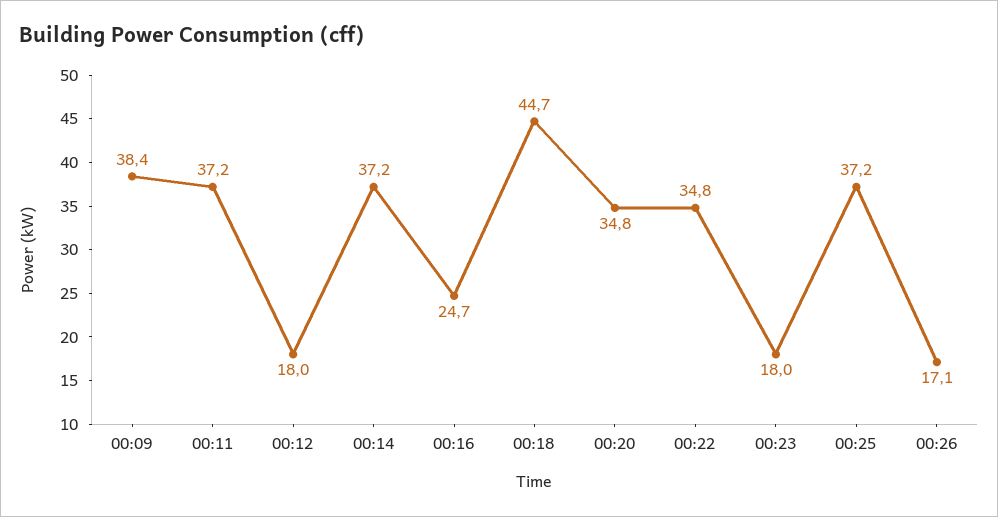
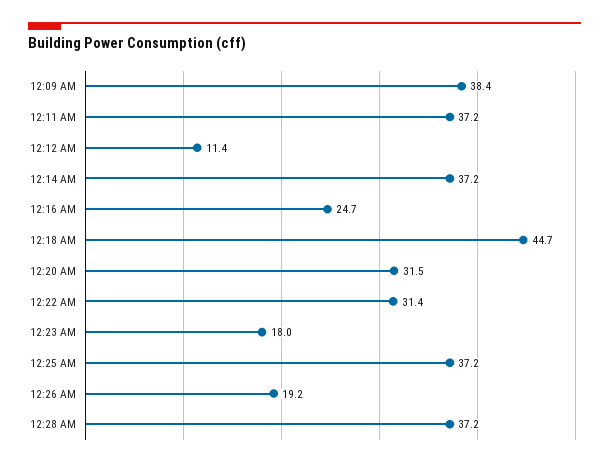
00:12: 18 -> 11.4
00:20: 34.8 -> 31.5
00:22: 34.8 -> 31.4
00:26: 17.1 -> 19.2
12:28 AM: none -> 37.2

